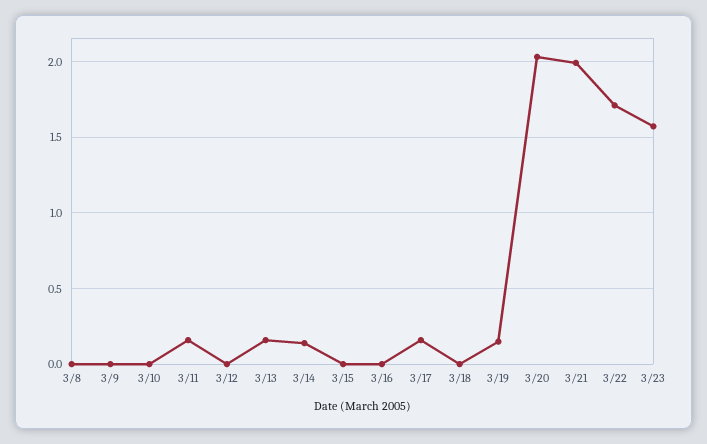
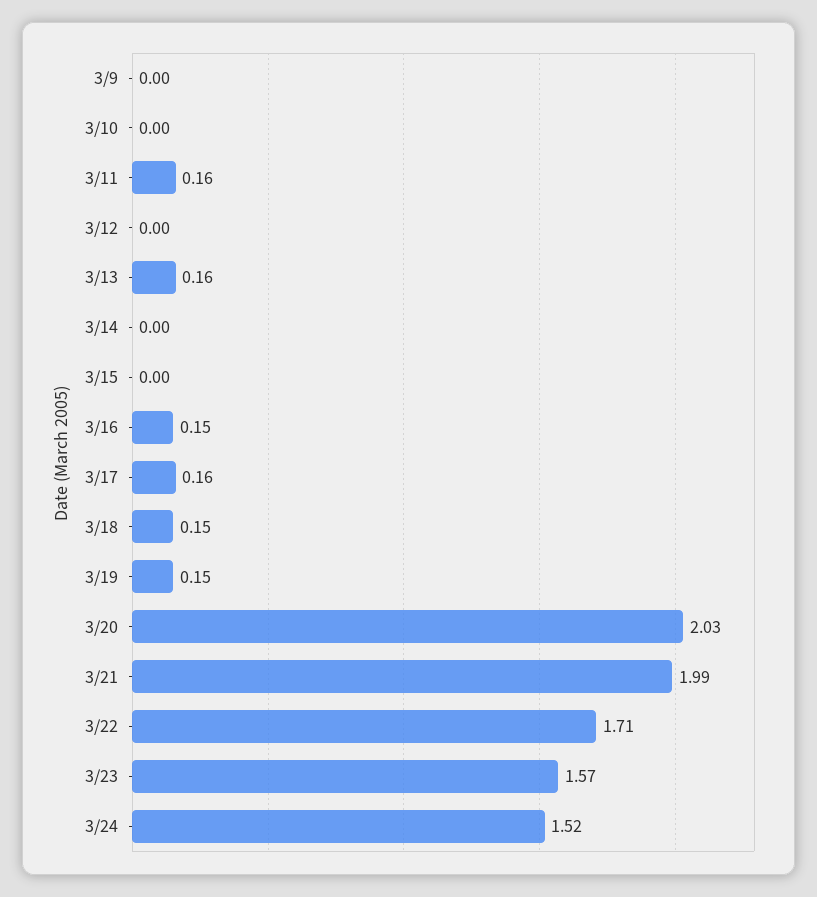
3/8: 0 -> none
3/14: 0.15 -> 0
3/16: 0 -> 0.15
3/18: 0 -> 0.15
3/24: none -> 1.52

